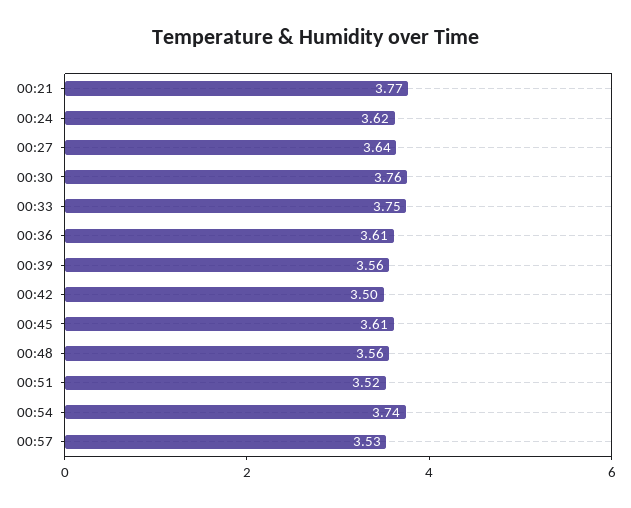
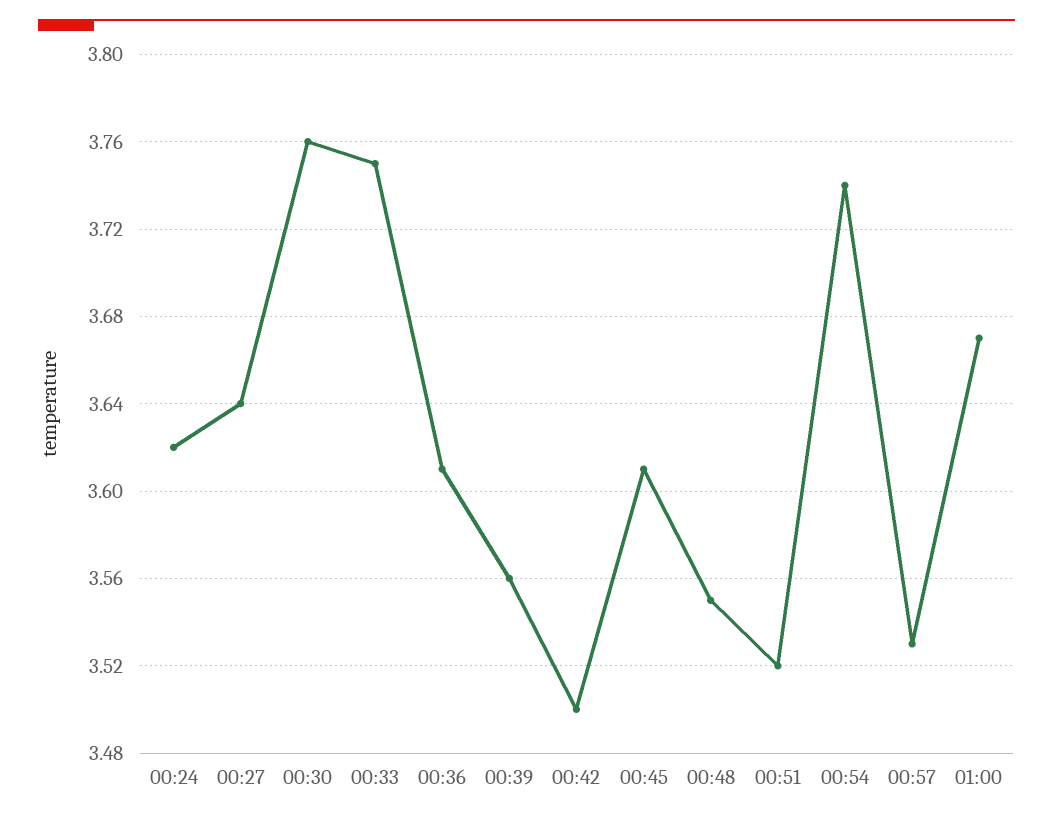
00:21: 3.77 -> none
00:48: 3.56 -> 3.55
01:00: none -> 3.67

